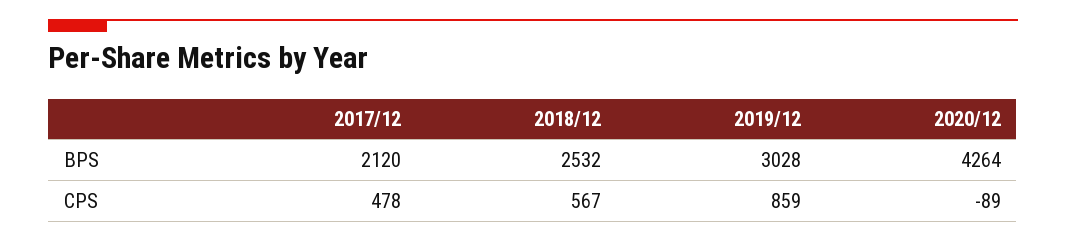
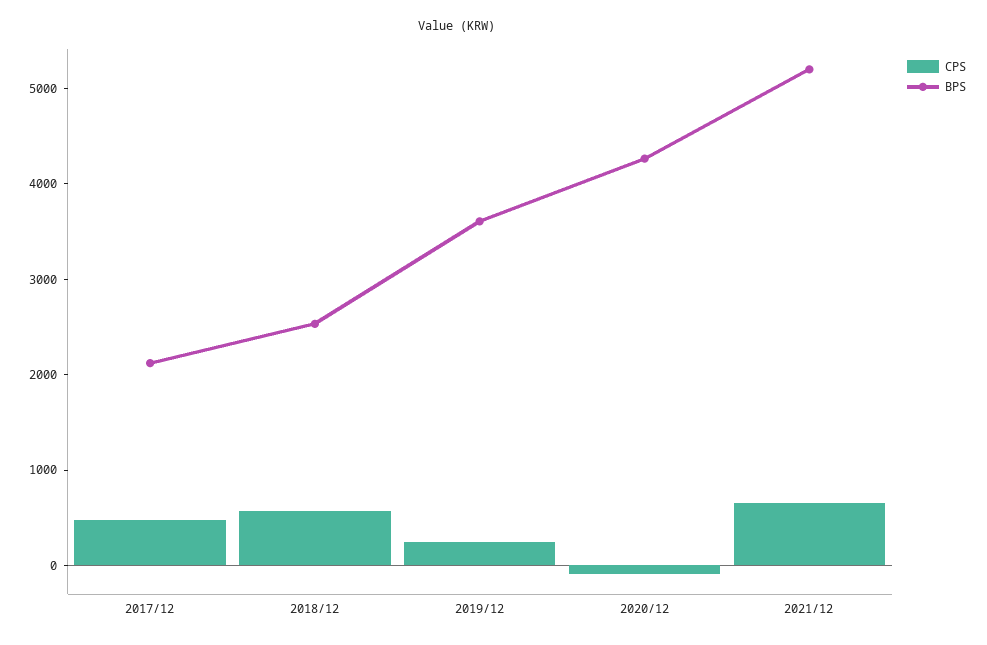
BPS, 2019/12: 3028 -> 3600
CPS, 2019/12: 859 -> 200
CPS, 2021/12: none -> 600
BPS, 2021/12: none -> 5200

